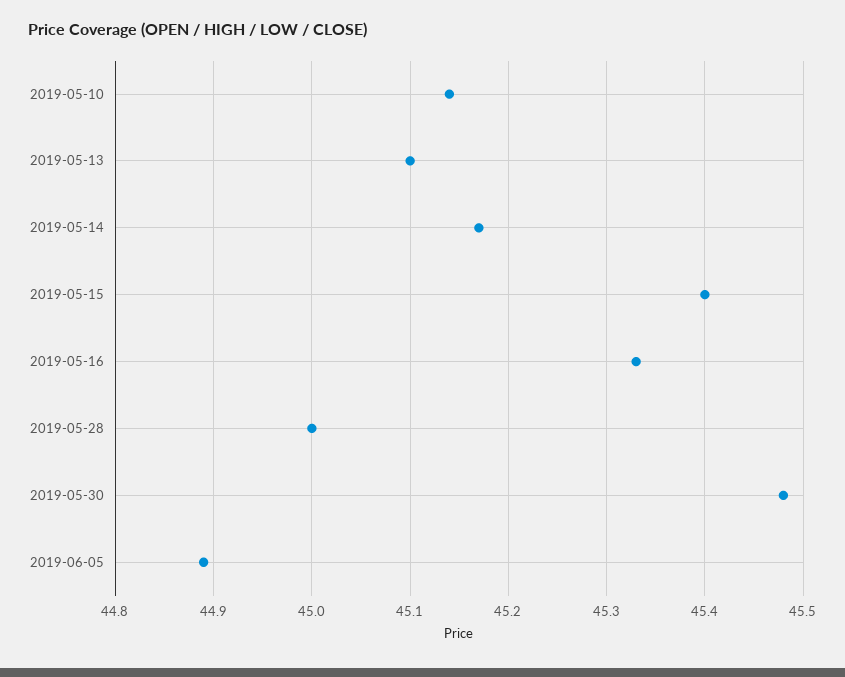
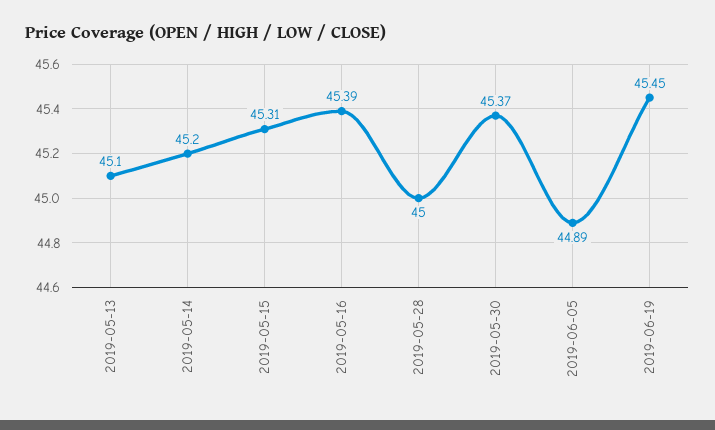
2019-05-10: 45.14 -> none
2019-05-14: 45.17 -> 45.2
2019-05-15: 45.4 -> 45.31
2019-05-16: 45.33 -> 45.39
2019-05-30: 45.48 -> 45.37
2019-06-19: none -> 45.45

